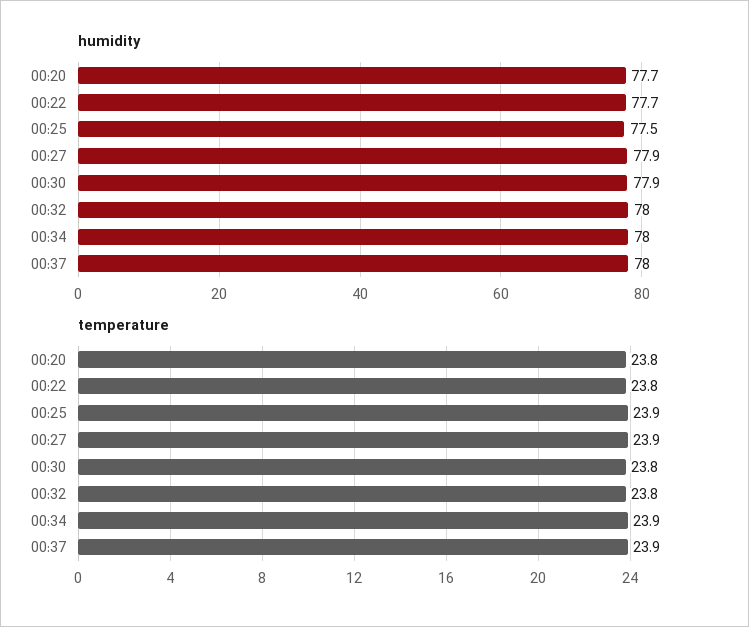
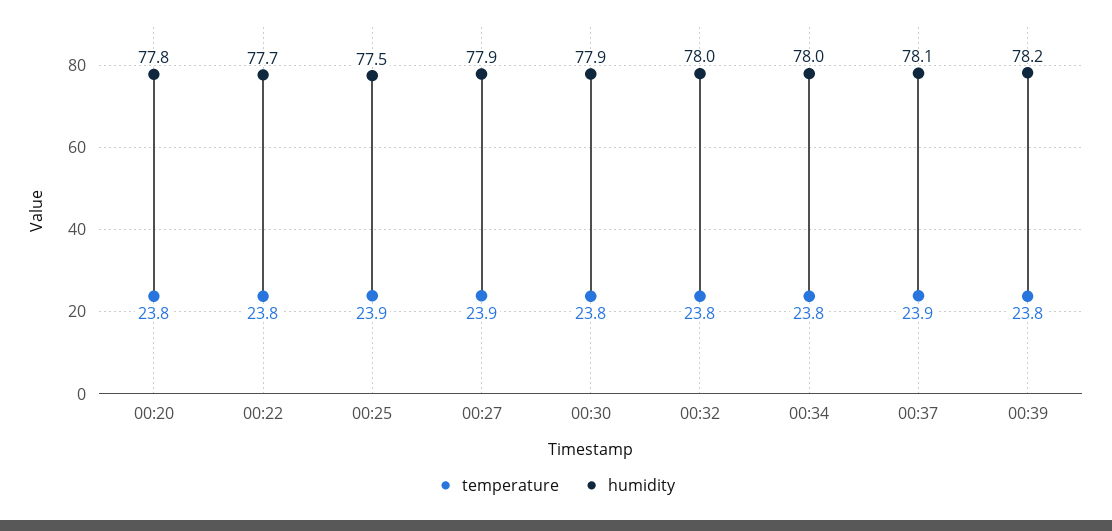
humidity, 00:20: 77.7 -> 77.8
humidity, 00:37: 78 -> 78.1
temperature, 00:34: 23.9 -> 23.8
temperature, 00:39: none -> 23.8
humidity, 00:39: none -> 78.2

